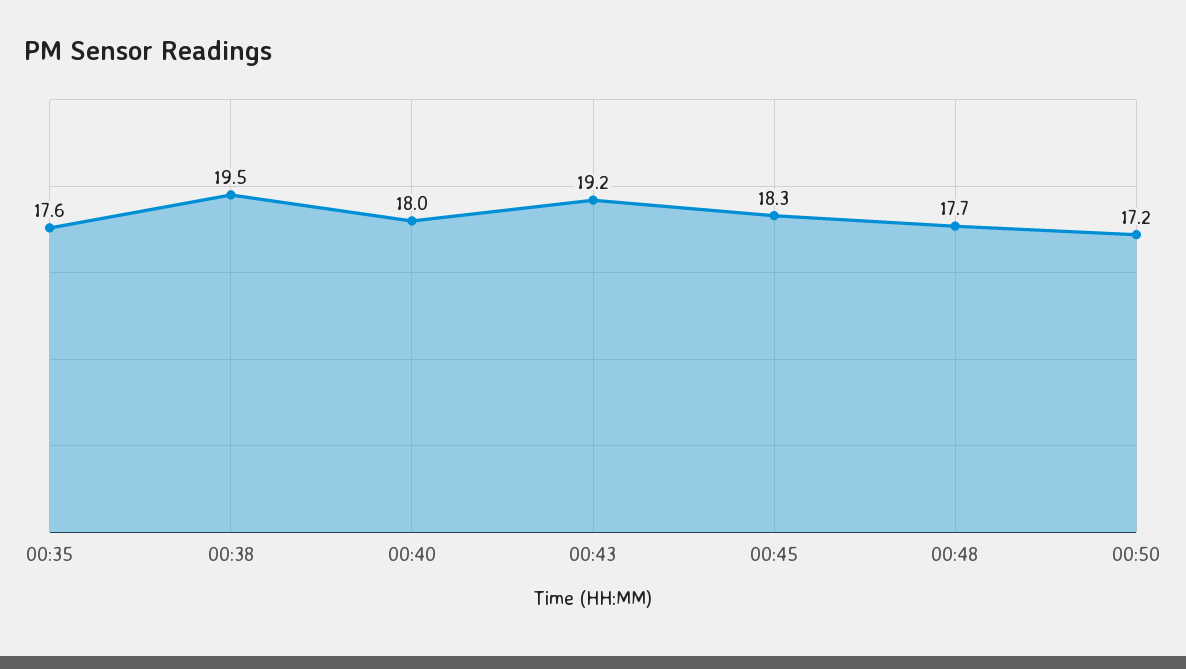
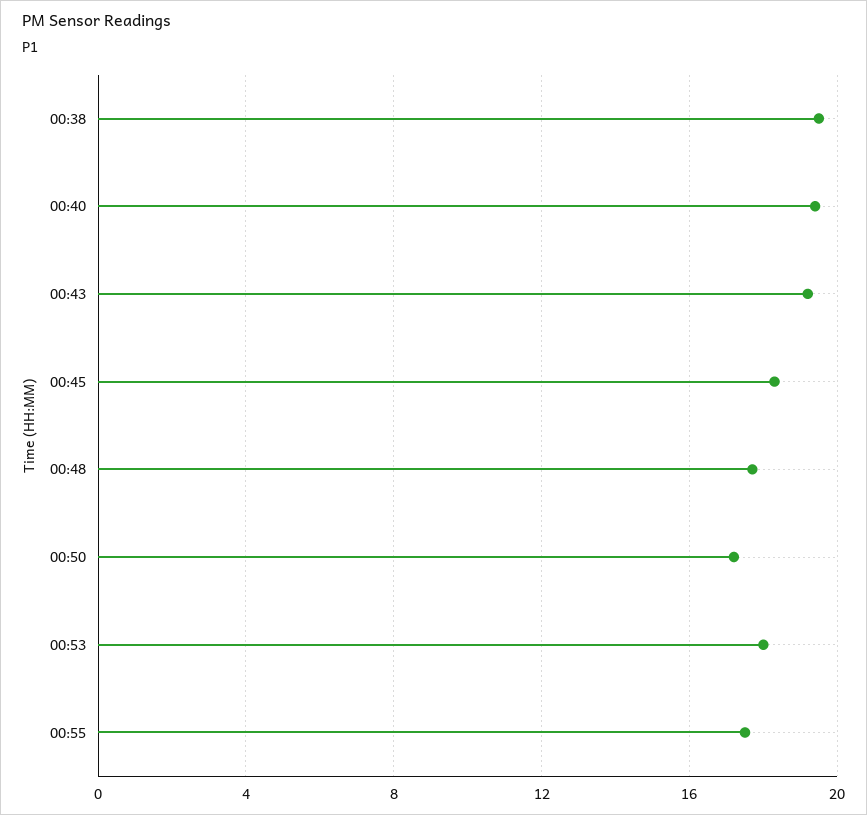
00:35: 17.6 -> none
00:40: 18 -> 19.5
00:53: none -> 18
00:55: none -> 17.5

